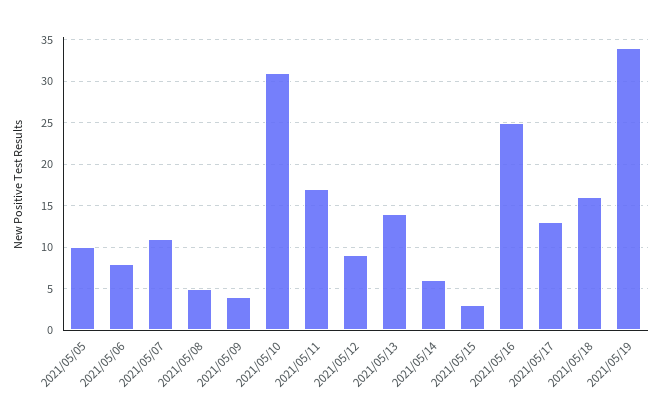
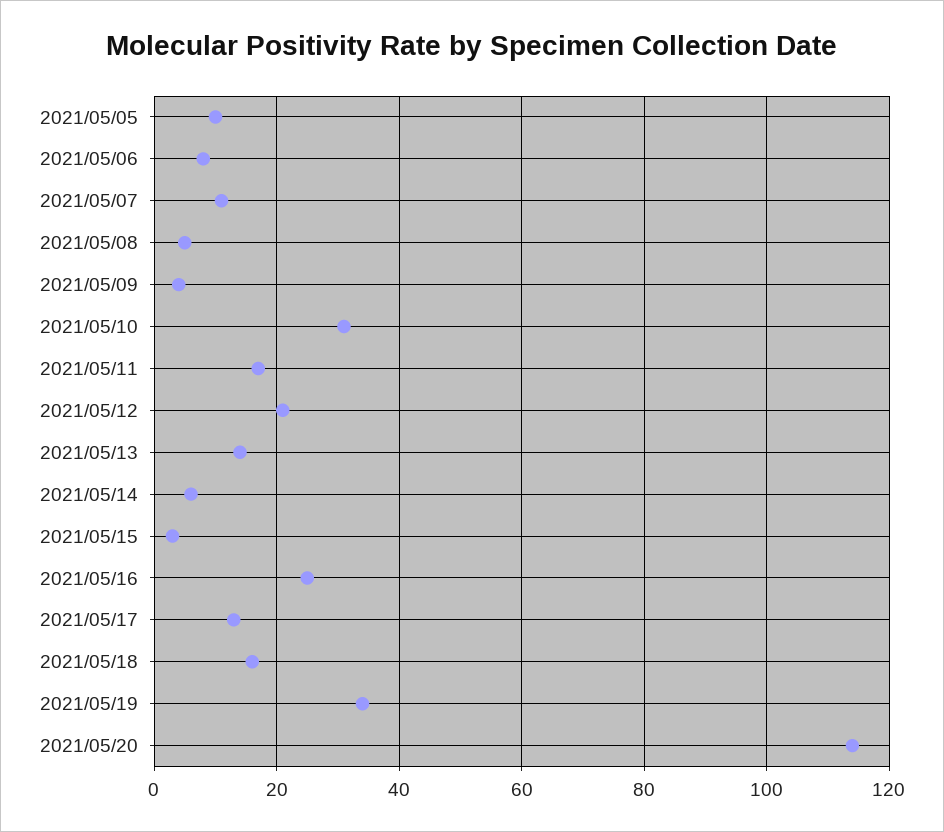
2021/05/12: 9 -> 20
2021/05/20: none -> 115

